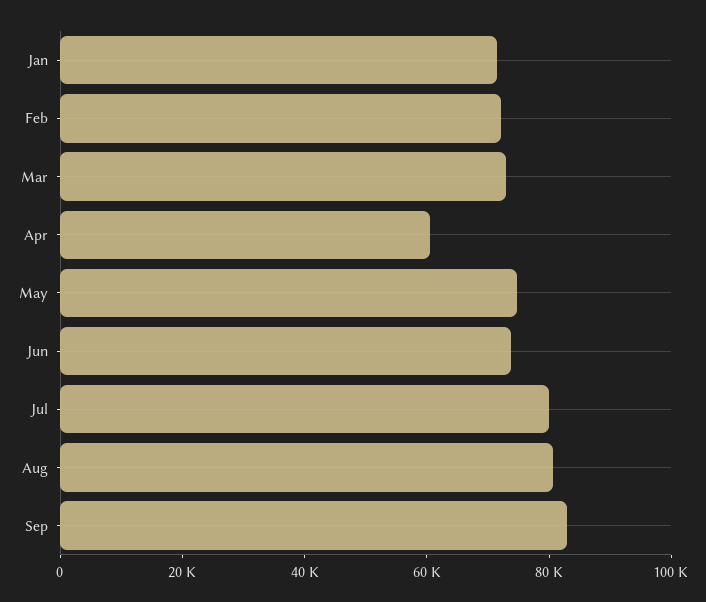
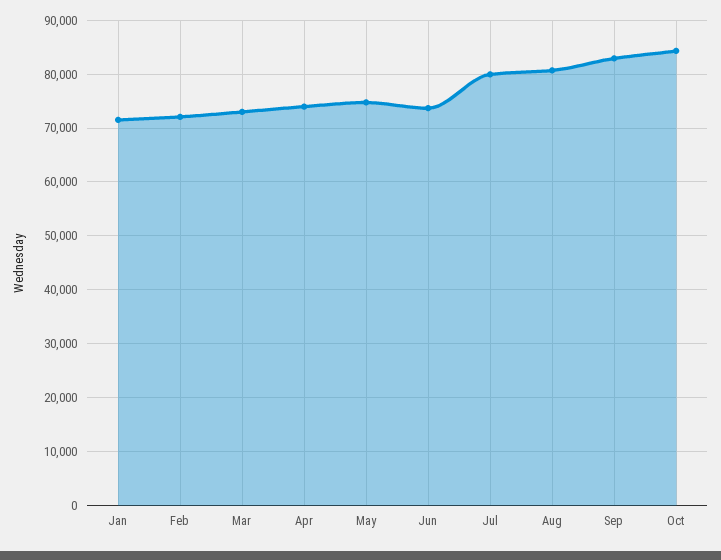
Apr: 60000 -> 74000
Oct: none -> 84000

